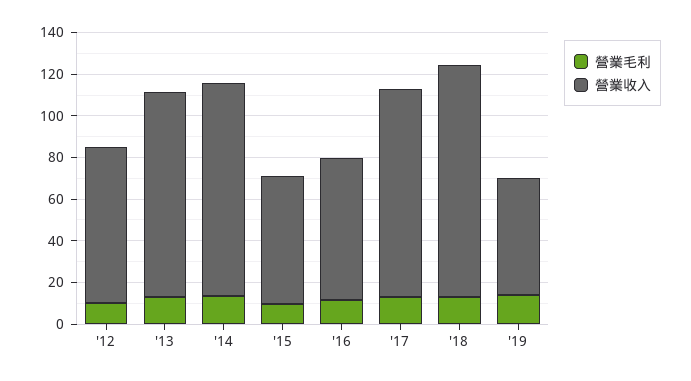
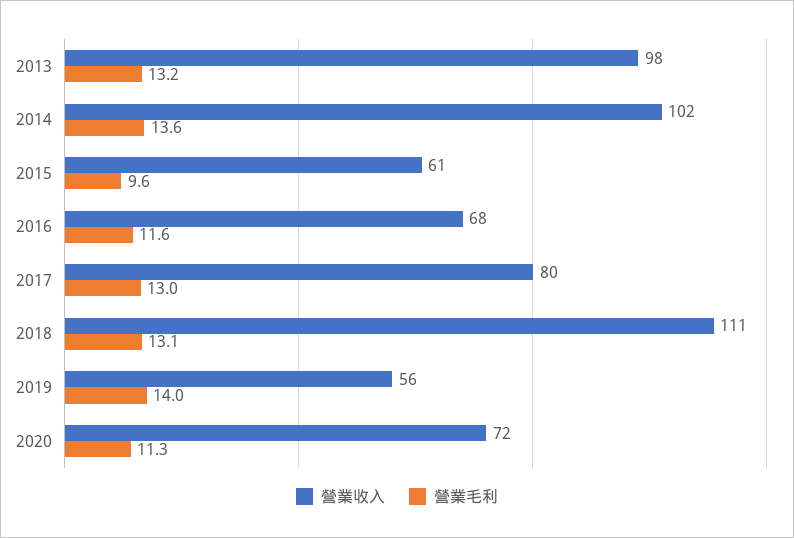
營業毛利, '12: 10 -> none
營業收入, '12: 75 -> none
營業收入, '17: 100 -> 80
營業收入, 2020: none -> 72
營業毛利, 2020: none -> 11.3

